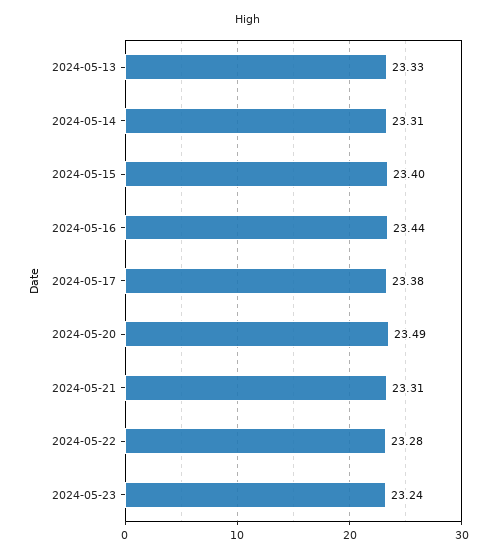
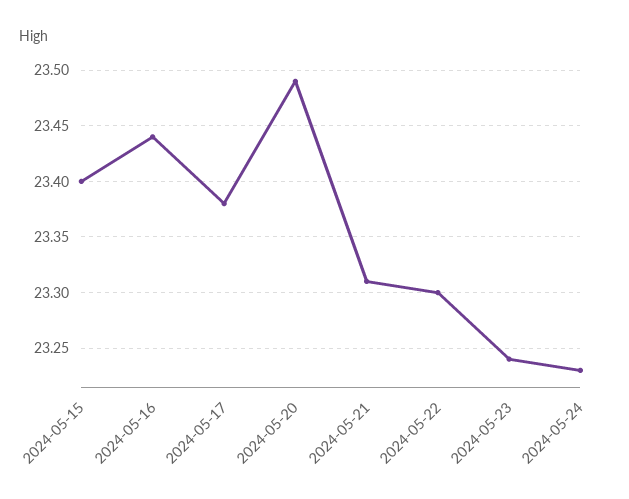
2024-05-13: 23.33 -> none
2024-05-14: 23.31 -> none
2024-05-22: 23.28 -> 23.3
2024-05-24: none -> 23.23

